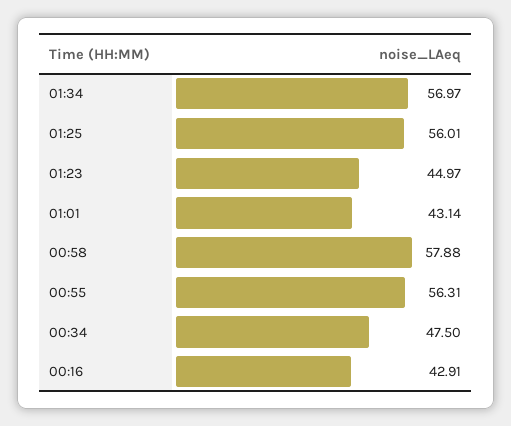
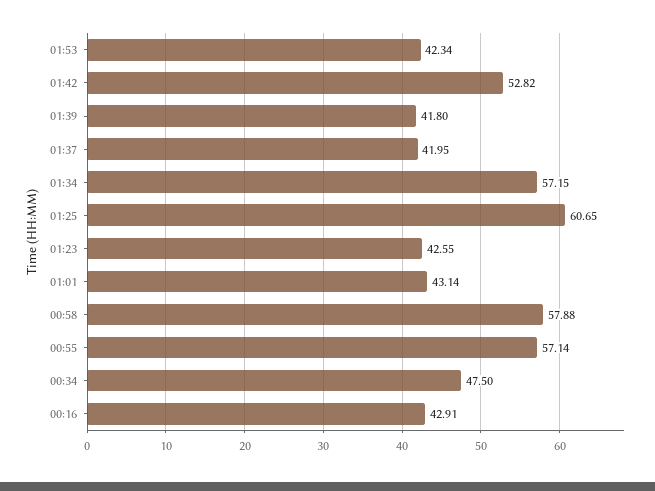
01:34: 56.97 -> 57.15
01:25: 56.01 -> 60.65
01:23: 44.97 -> 42.55
00:55: 56.31 -> 57.14
01:53: none -> 42.34
01:42: none -> 52.82
01:39: none -> 41.8
01:37: none -> 41.95

